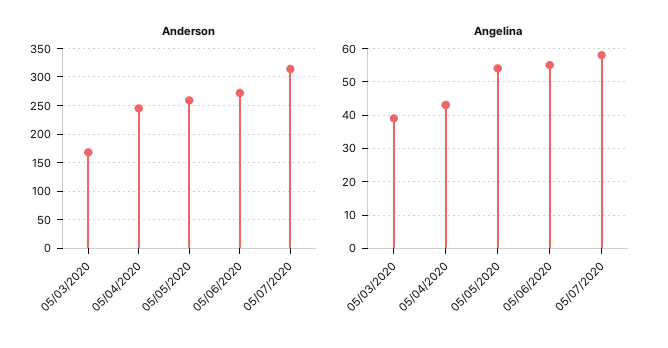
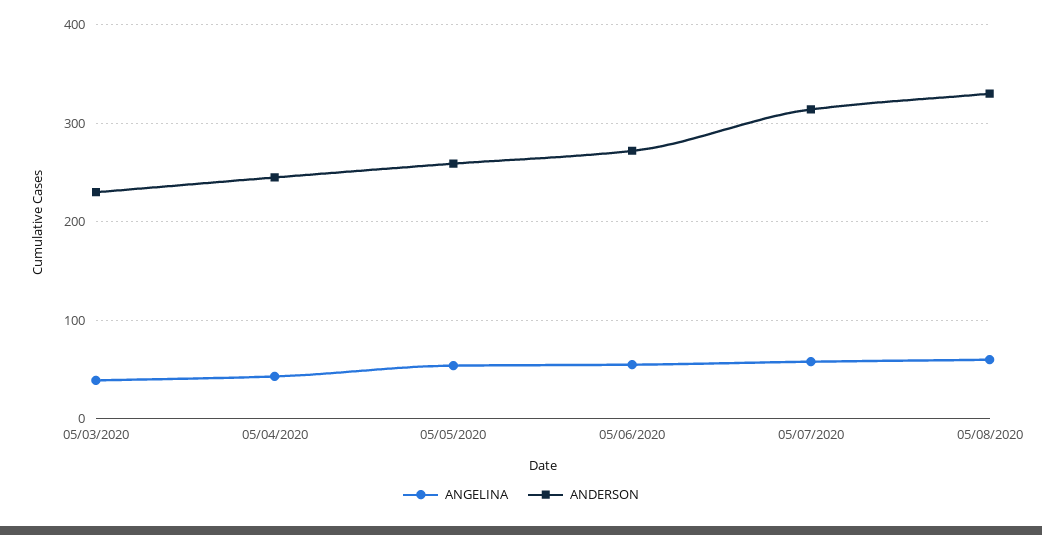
Anderson, 05/03/2020: 175 -> 230
Angelina, 05/08/2020: none -> 60
Anderson, 05/08/2020: none -> 330

